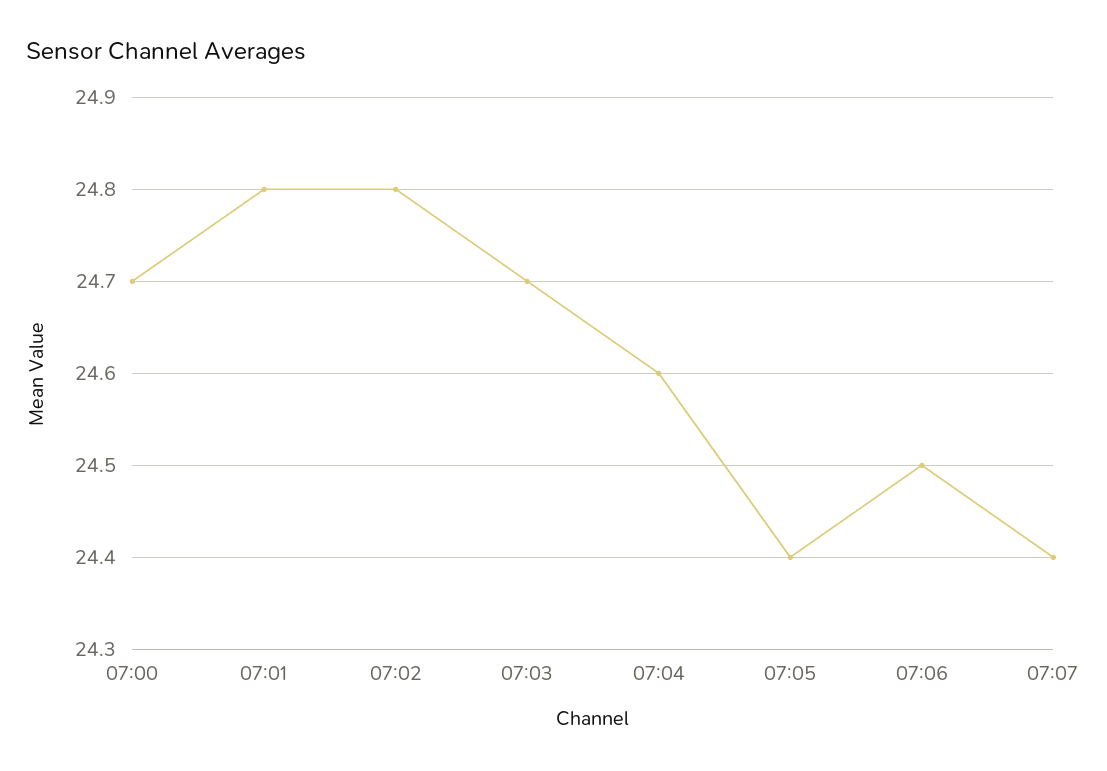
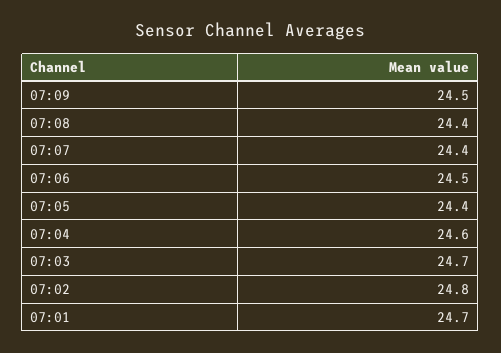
07:00: 24.7 -> none
07:01: 24.8 -> 24.7
07:09: none -> 24.5
07:08: none -> 24.4

